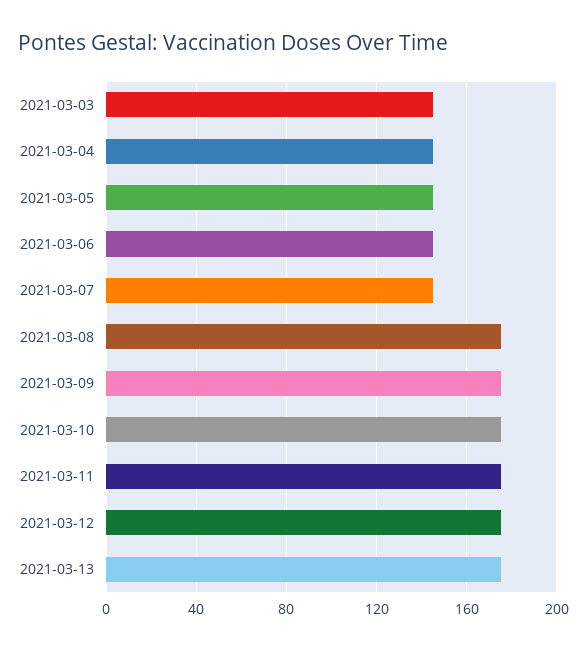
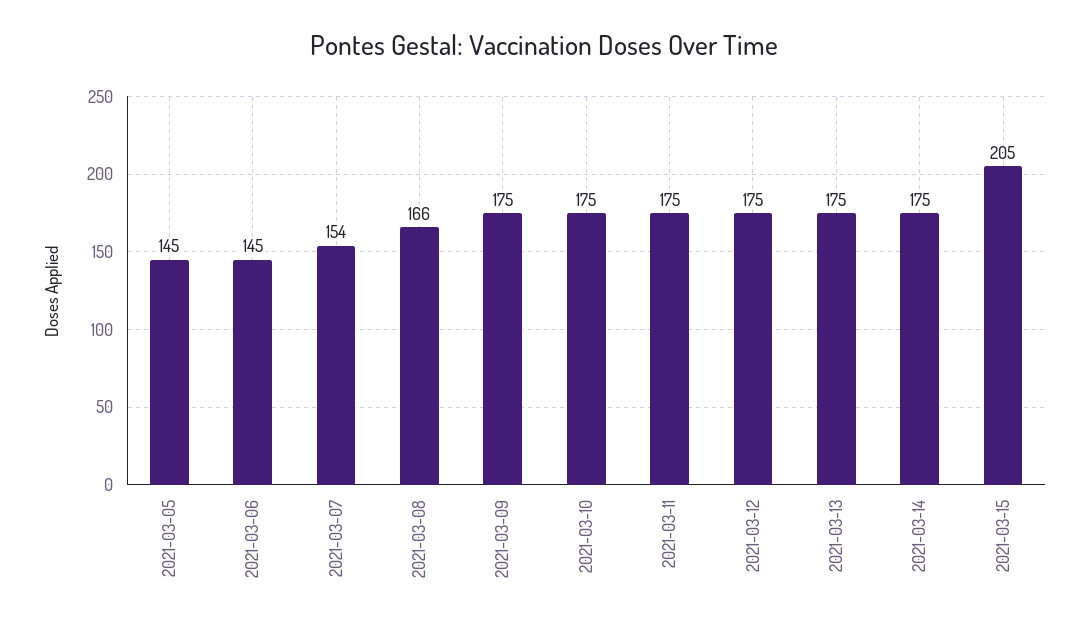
2021-03-03: 145 -> none
2021-03-04: 145 -> none
2021-03-07: 145 -> 154
2021-03-08: 175 -> 166
2021-03-14: none -> 175
2021-03-15: none -> 205

